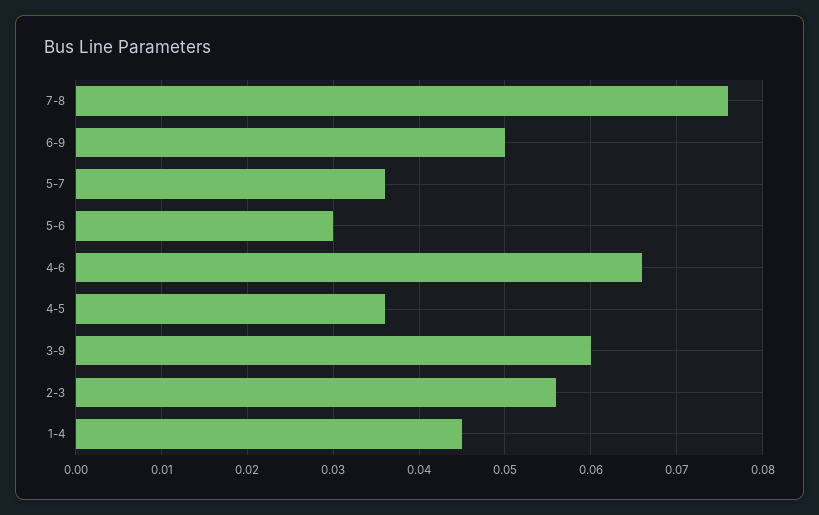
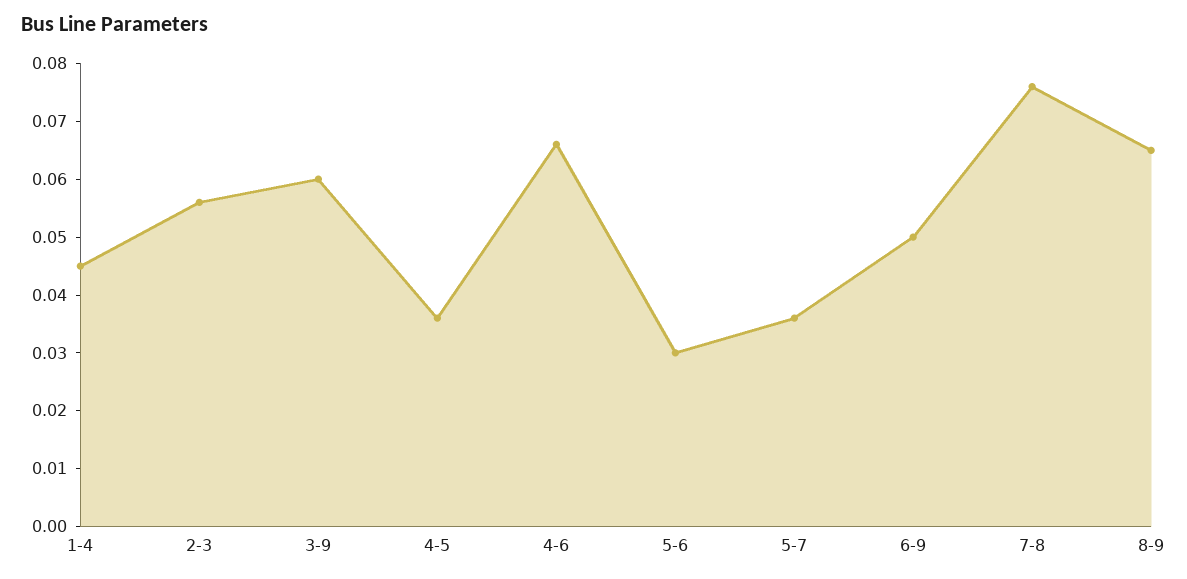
8-9: none -> 0.065

